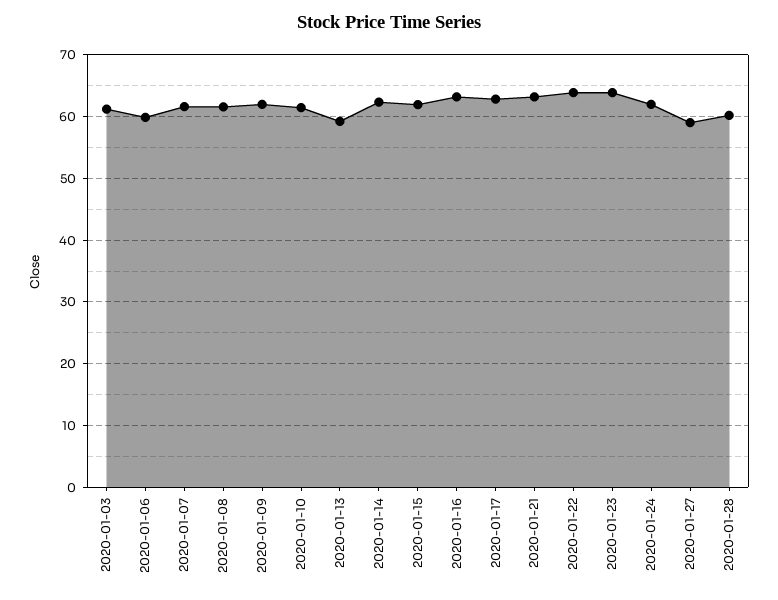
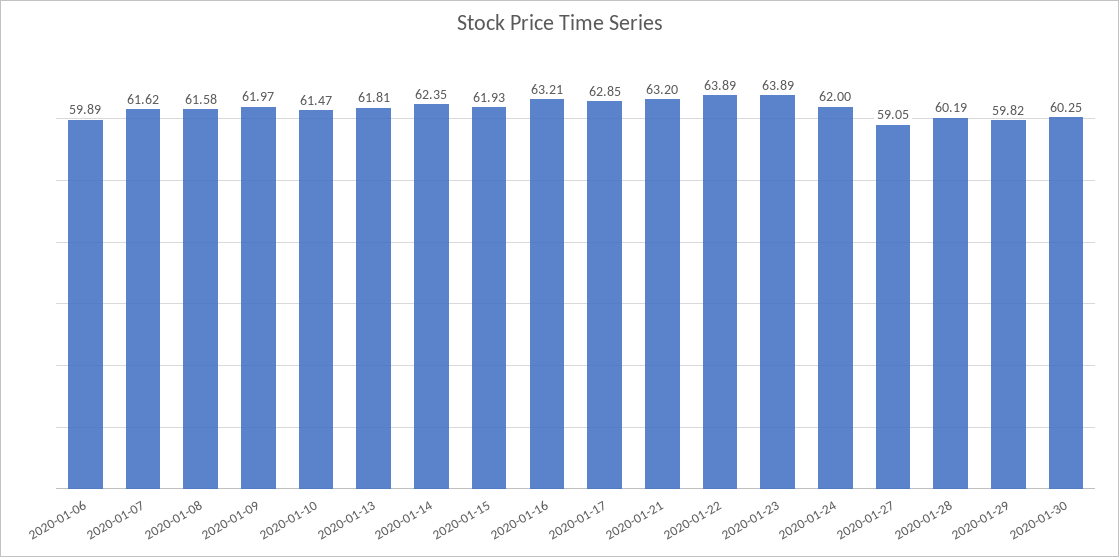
2020-01-03: 61 -> none
2020-01-13: 59 -> 61.81
2020-01-29: none -> 59.82
2020-01-30: none -> 60.25

